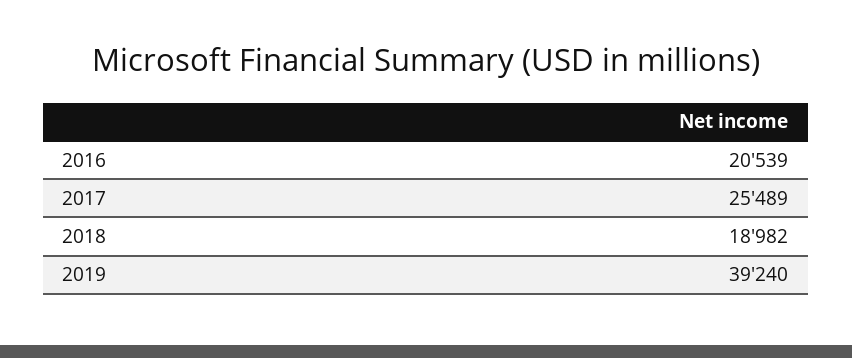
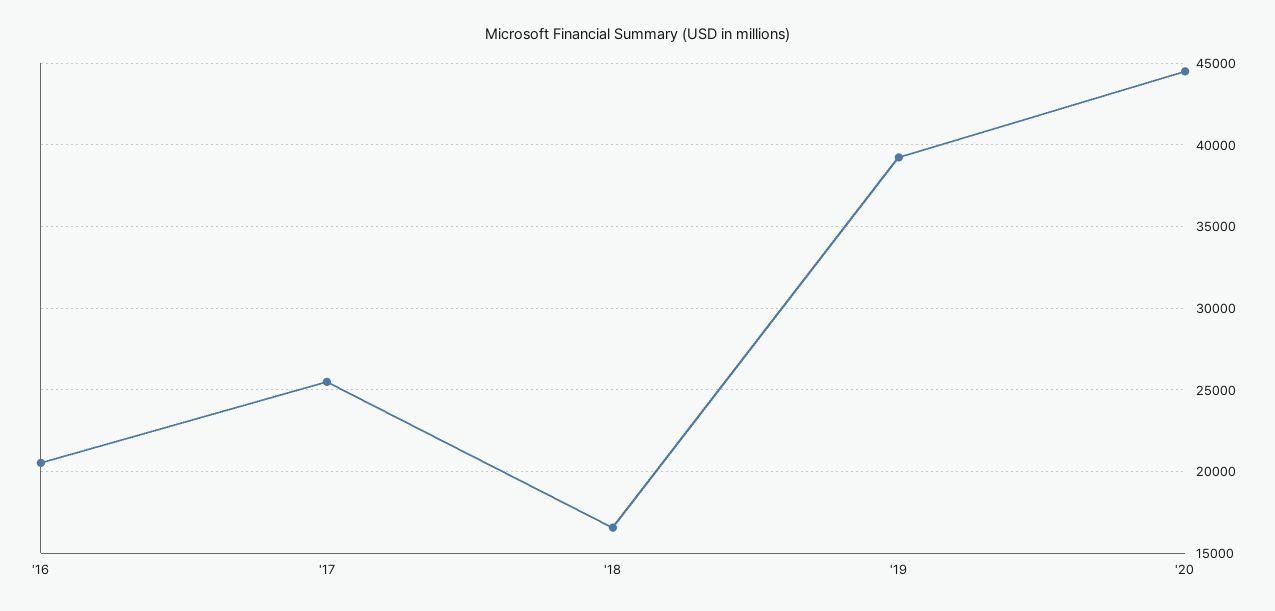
2018: 18982 -> 16500
'20: none -> 44500

